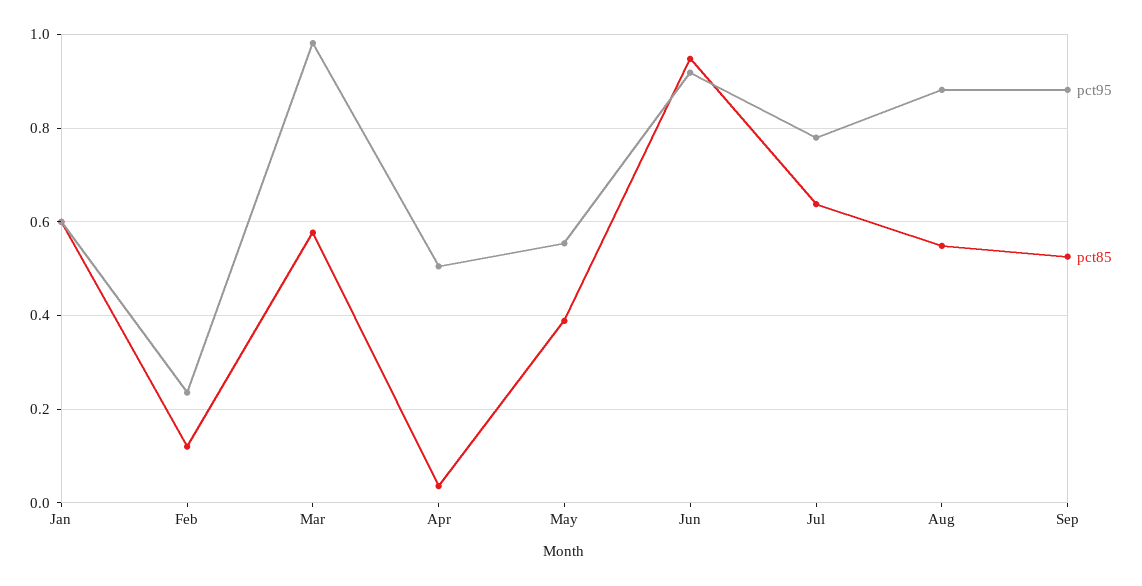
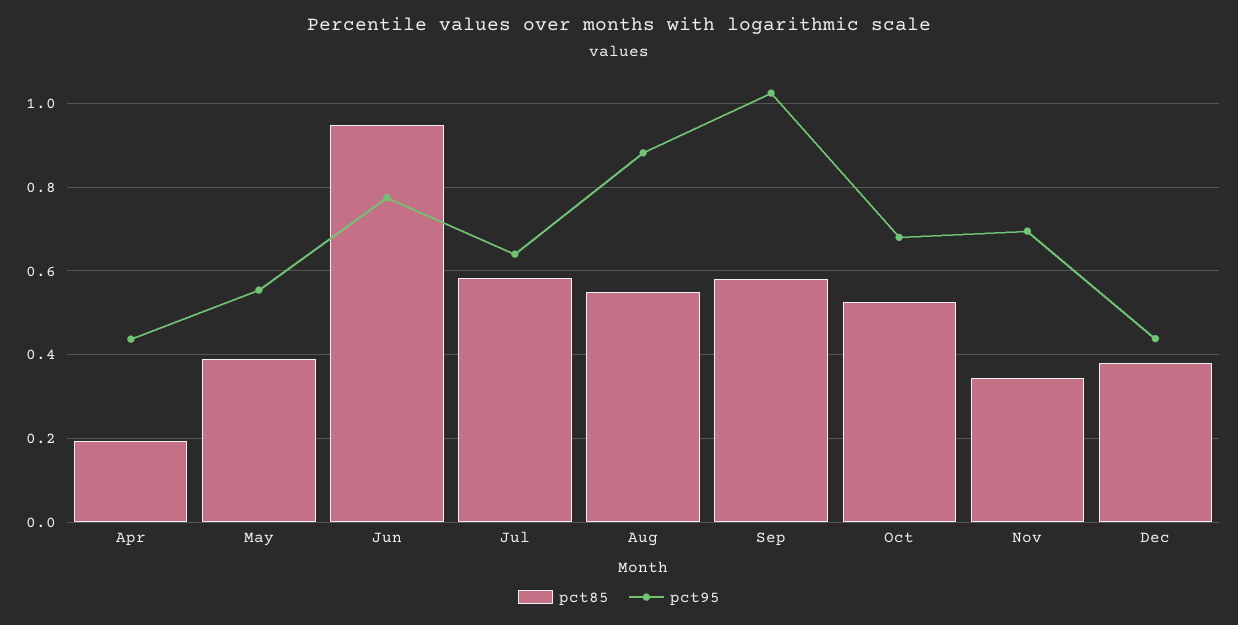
pct95, Jan: 0.6 -> none
pct85, Jan: 0.6 -> none
pct95, Feb: 0.24 -> none
pct85, Feb: 0.12 -> none
pct95, Mar: 0.98 -> none
pct85, Mar: 0.58 -> none
pct95, Apr: 0.5 -> 0.44
pct85, Apr: 0.04 -> 0.2
pct95, Jun: 0.92 -> 0.78
pct95, Jul: 0.78 -> 0.64
pct85, Jul: 0.64 -> 0.58
pct95, Sep: 0.88 -> 1.02
pct85, Sep: 0.52 -> 0.58
pct85, Oct: none -> 0.52
pct95, Oct: none -> 0.68
pct85, Nov: none -> 0.34
pct95, Nov: none -> 0.7
pct85, Dec: none -> 0.38
pct95, Dec: none -> 0.44

